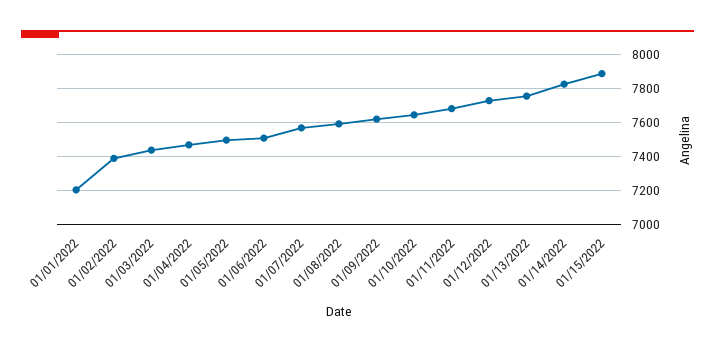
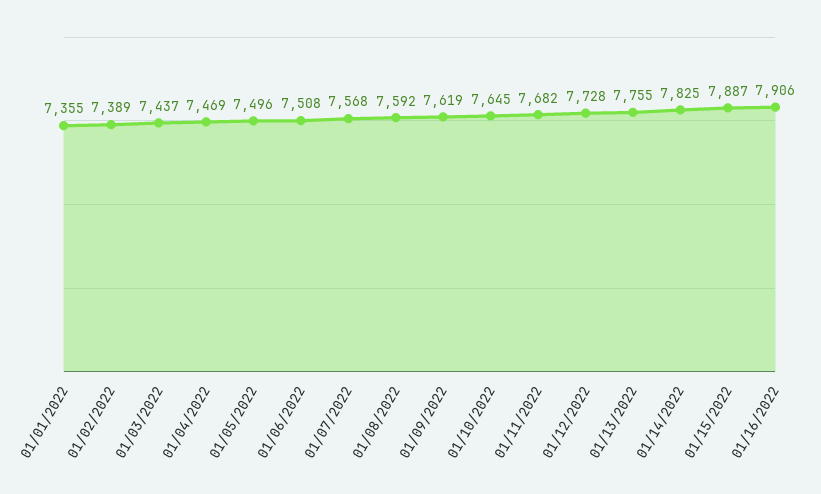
01/01/2022: 7200 -> 7355
01/16/2022: none -> 7906

